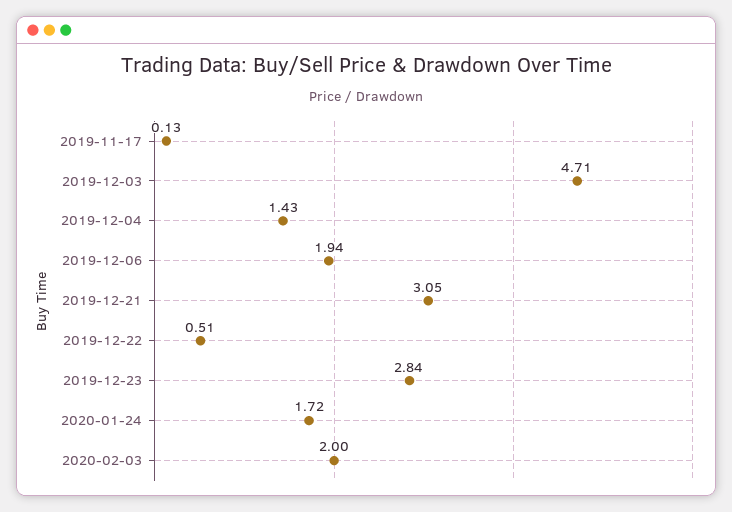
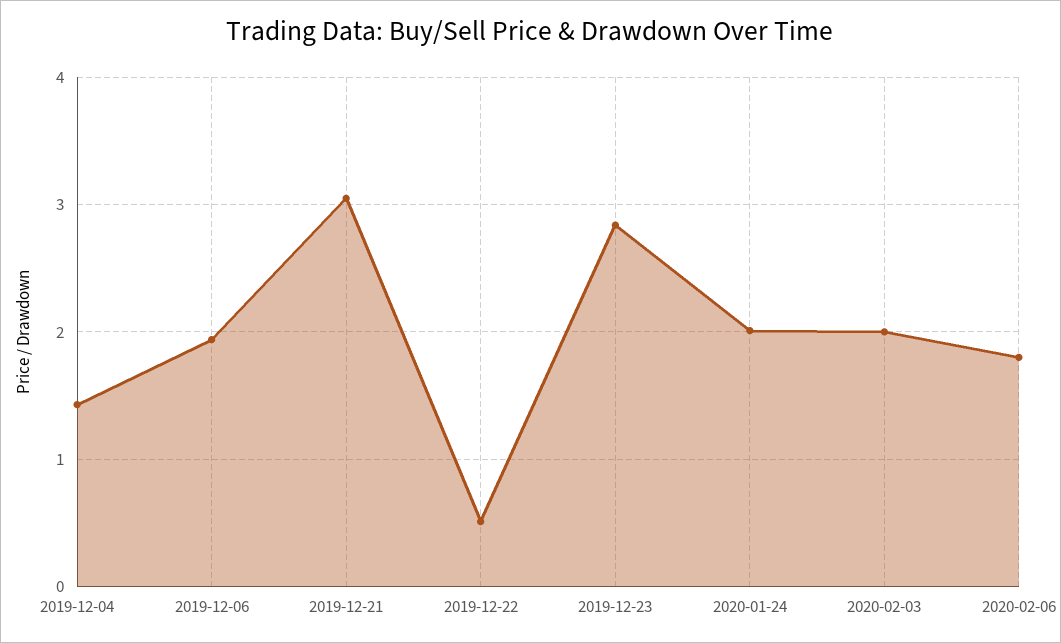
2019-11-17: 0.13 -> none
2019-12-03: 4.71 -> none
2020-01-24: 1.72 -> 2
2020-02-06: none -> 1.8

